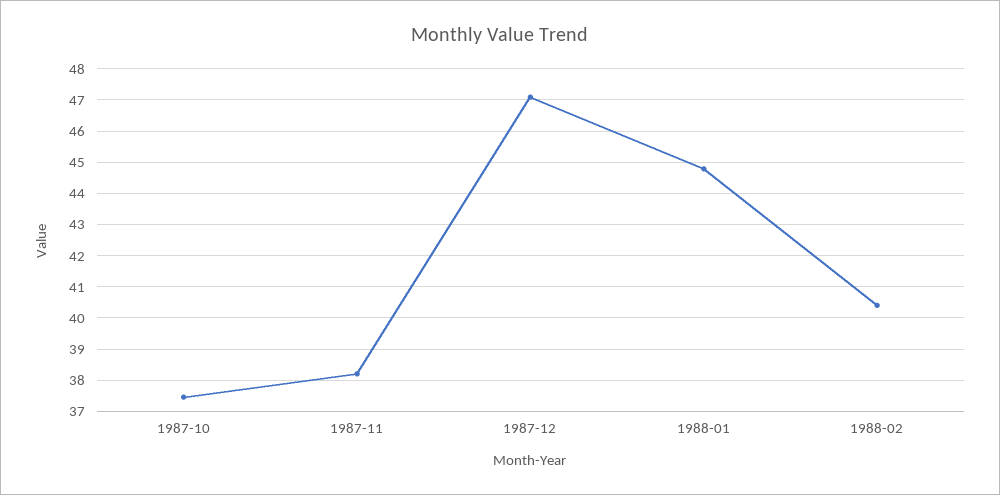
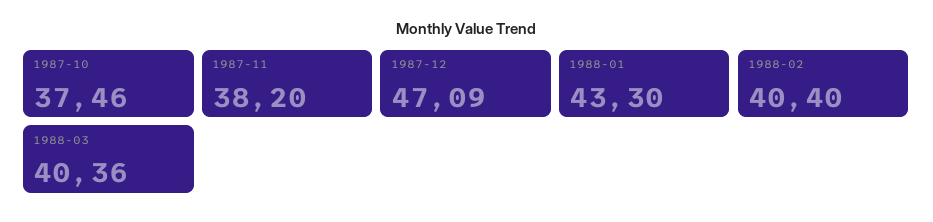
1988-01: 44.8 -> 43.3
1988-03: none -> 40.36

